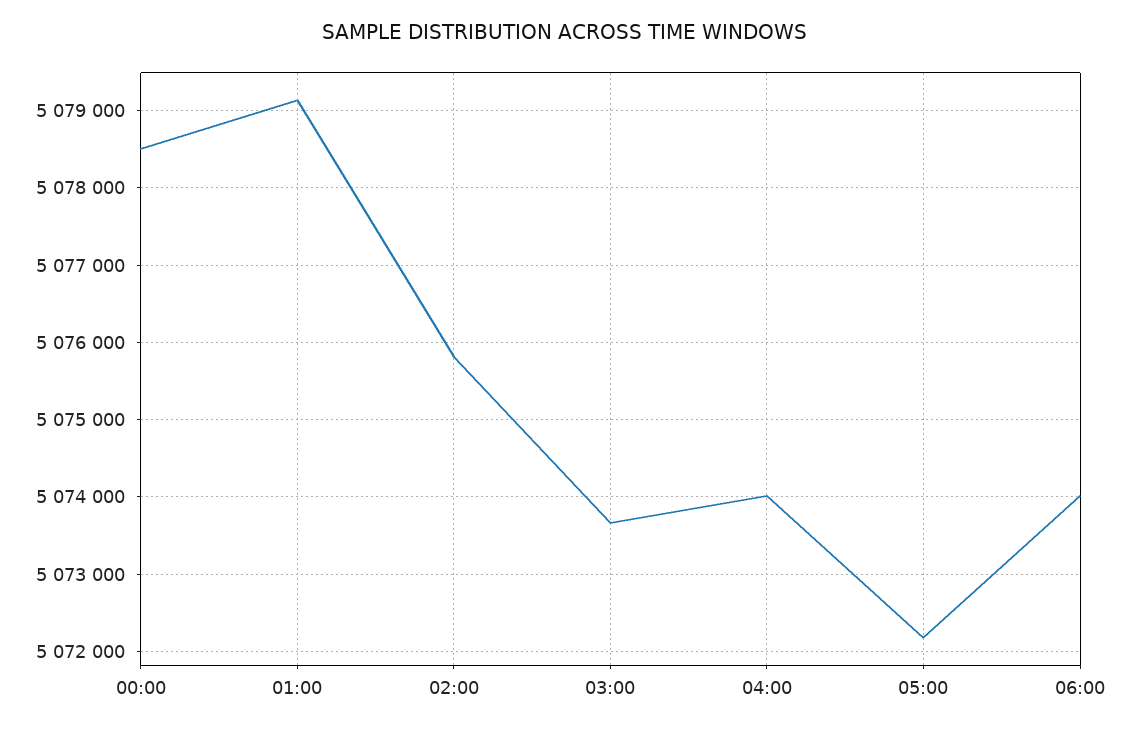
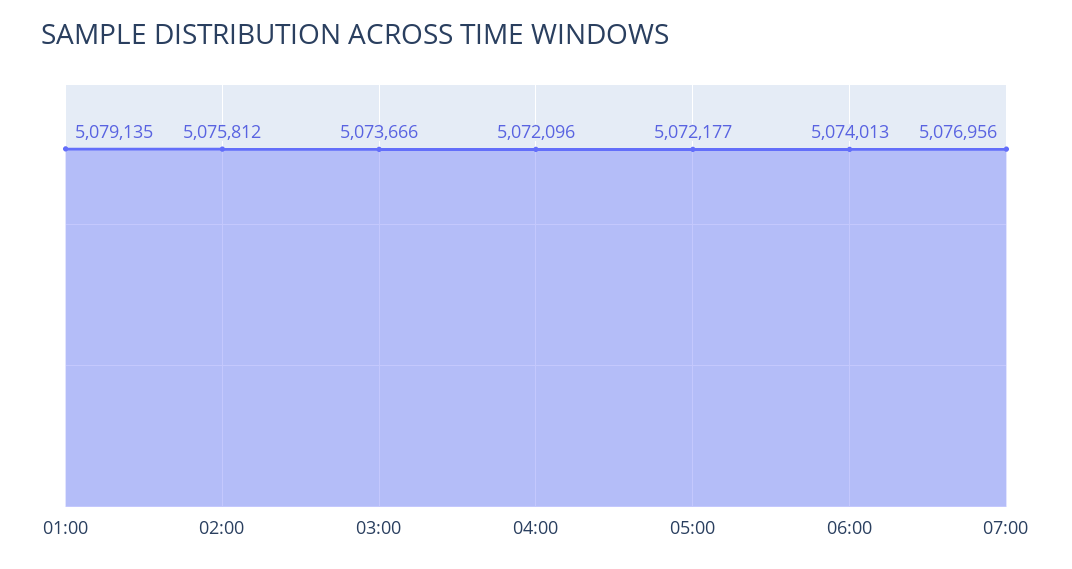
00:00: 5078500 -> none
04:00: 5074000 -> 5072096
07:00: none -> 5076956

